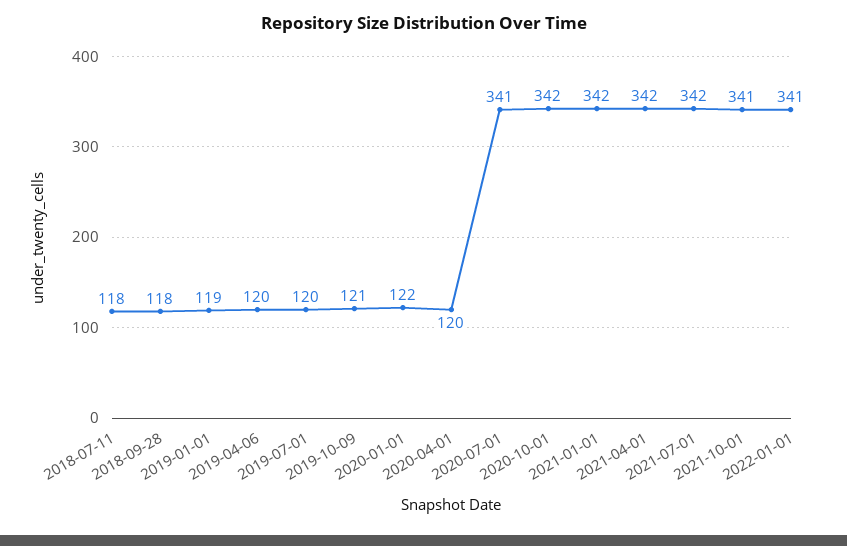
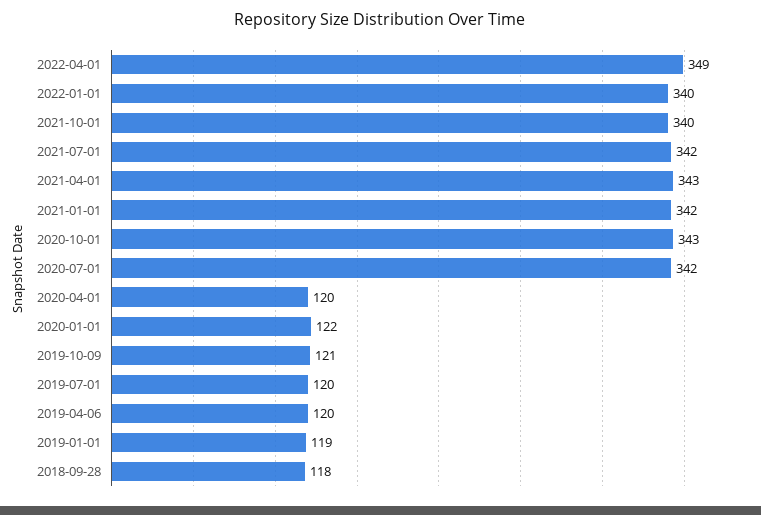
2018-07-11: 118 -> none
2020-07-01: 341 -> 342
2020-10-01: 342 -> 343
2021-04-01: 342 -> 343
2021-10-01: 341 -> 340
2022-01-01: 341 -> 340
2022-04-01: none -> 349

